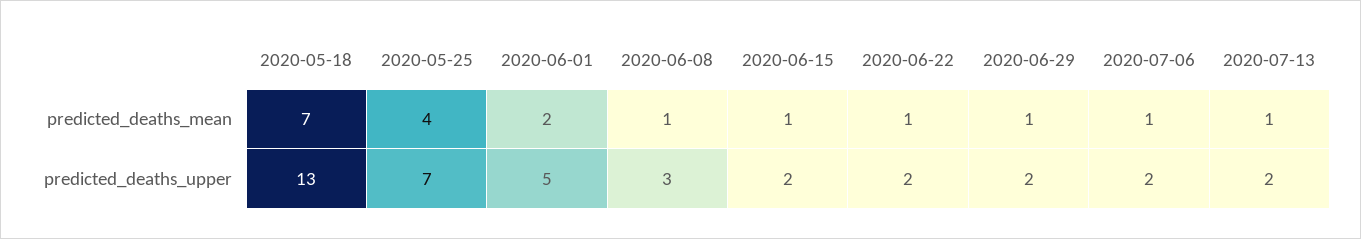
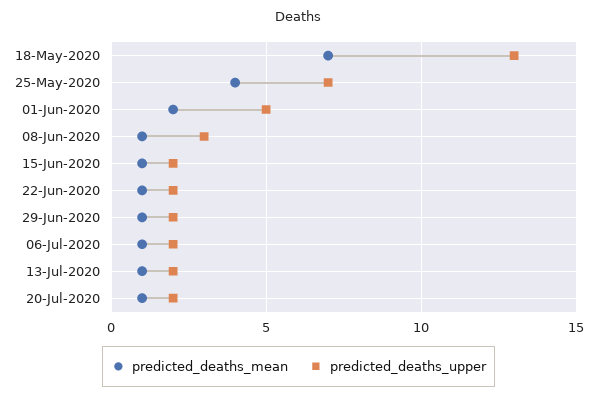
predicted_deaths_mean, 20-Jul-2020: none -> 1
predicted_deaths_upper, 20-Jul-2020: none -> 2

